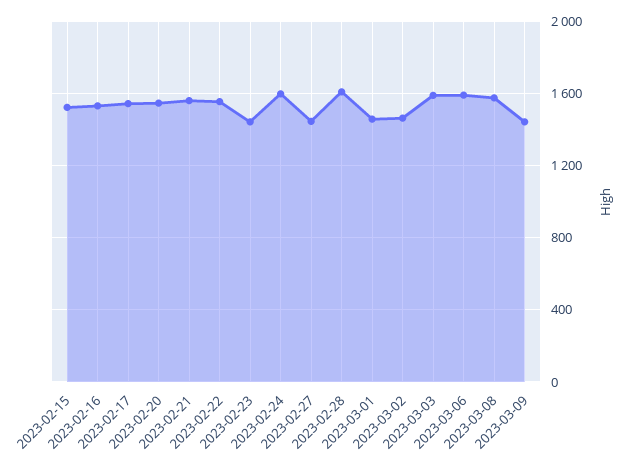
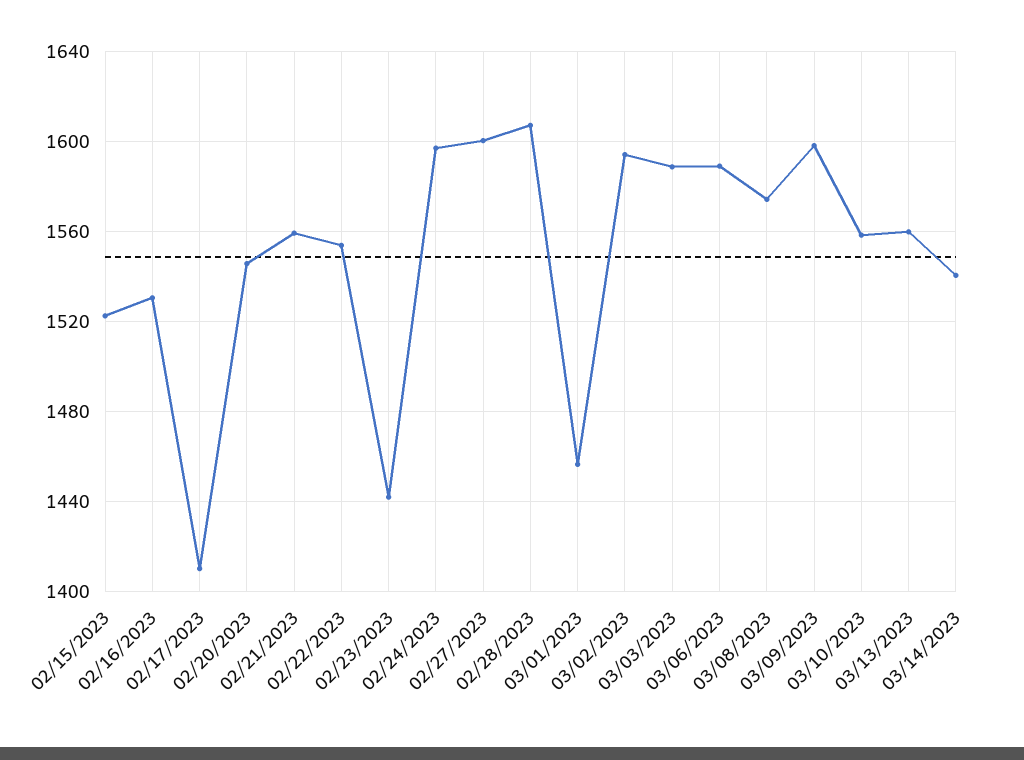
2023-02-17: 1550 -> 1410
2023-02-27: 1450 -> 1600
2023-03-02: 1450 -> 1595
2023-03-09: 1450 -> 1600
03/10/2023: none -> 1560
03/13/2023: none -> 1560
03/14/2023: none -> 1540

